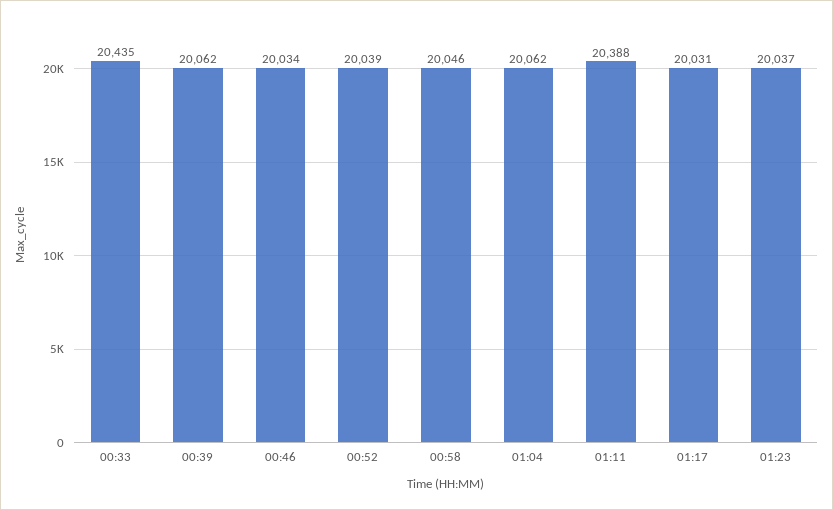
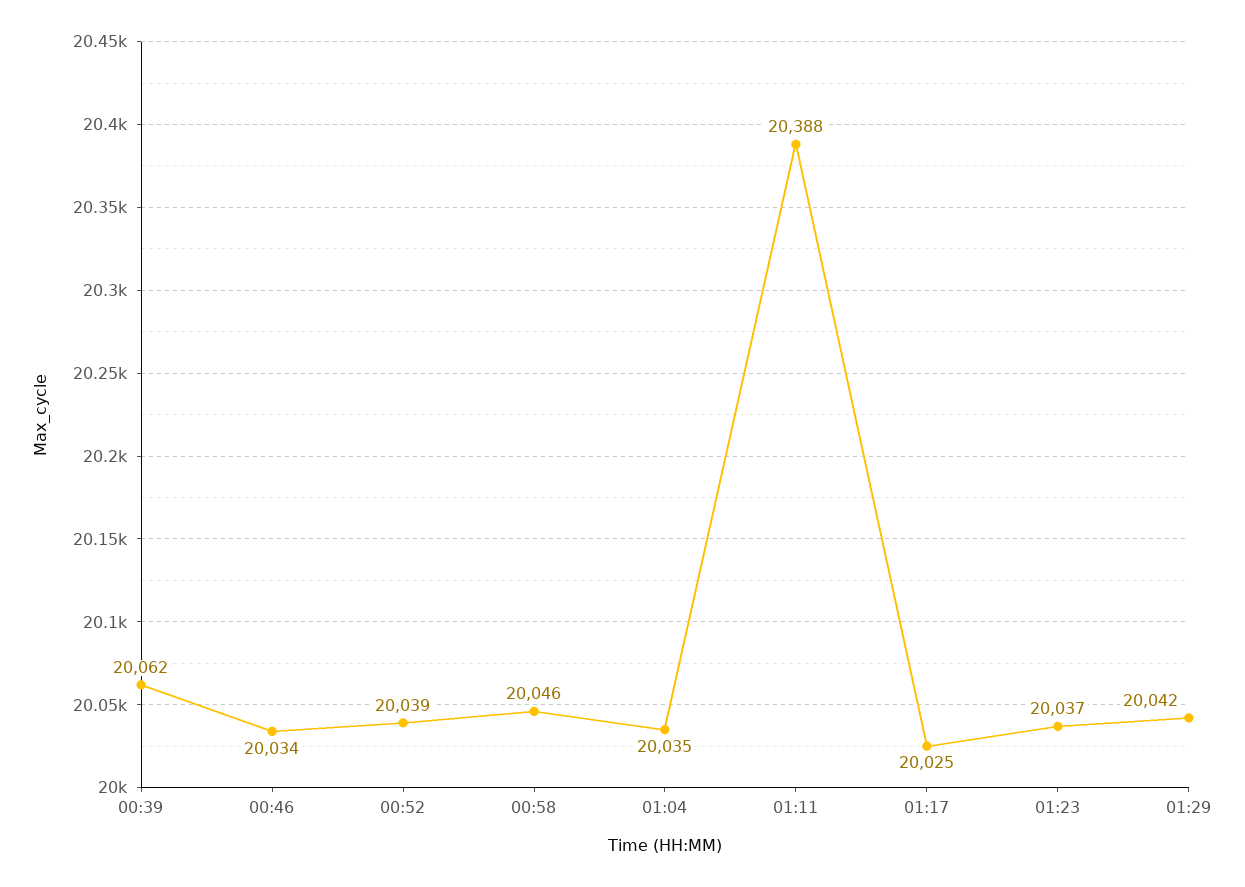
00:33: 20435 -> none
01:04: 20062 -> 20035
01:17: 20031 -> 20025
01:29: none -> 20042

